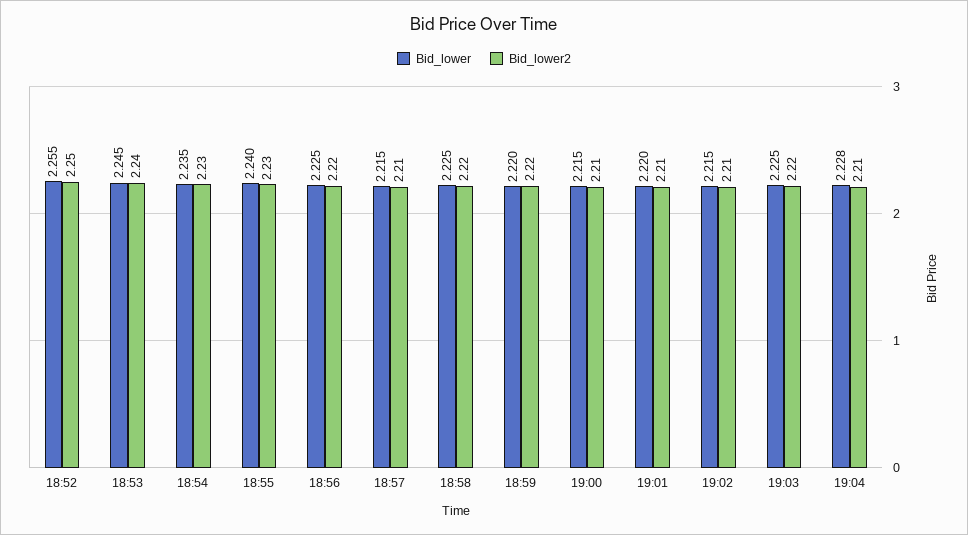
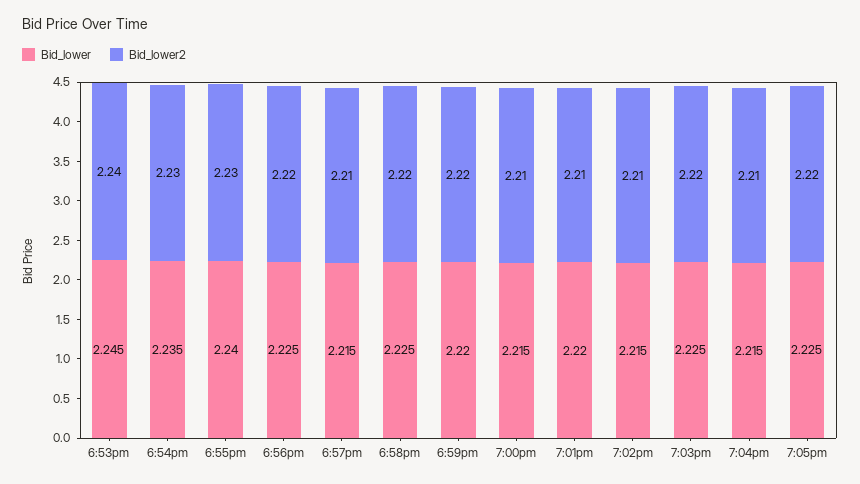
Bid_lower, 18:52: 2.255 -> none
Bid_lower2, 18:52: 2.25 -> none
Bid_lower, 19:04: 2.228 -> 2.215
Bid_lower, 7:05pm: none -> 2.225
Bid_lower2, 7:05pm: none -> 2.22

